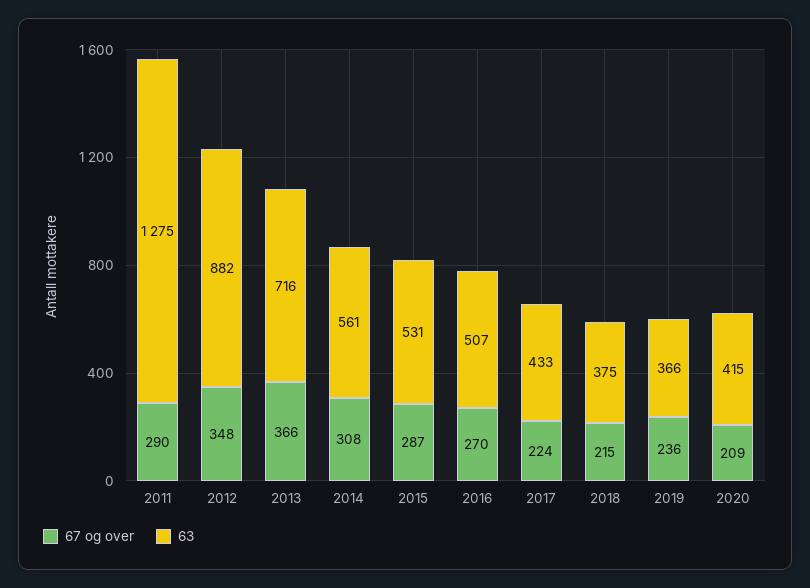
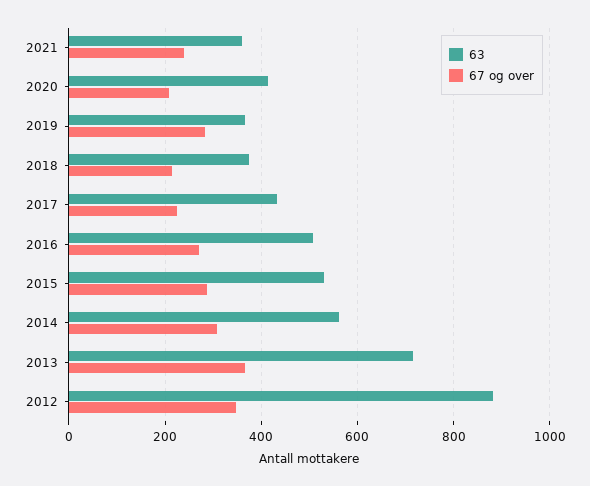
67 og over, 2011: 290 -> none
63, 2011: 1275 -> none
67 og over, 2019: 236 -> 280
63, 2021: none -> 360
67 og over, 2021: none -> 240

